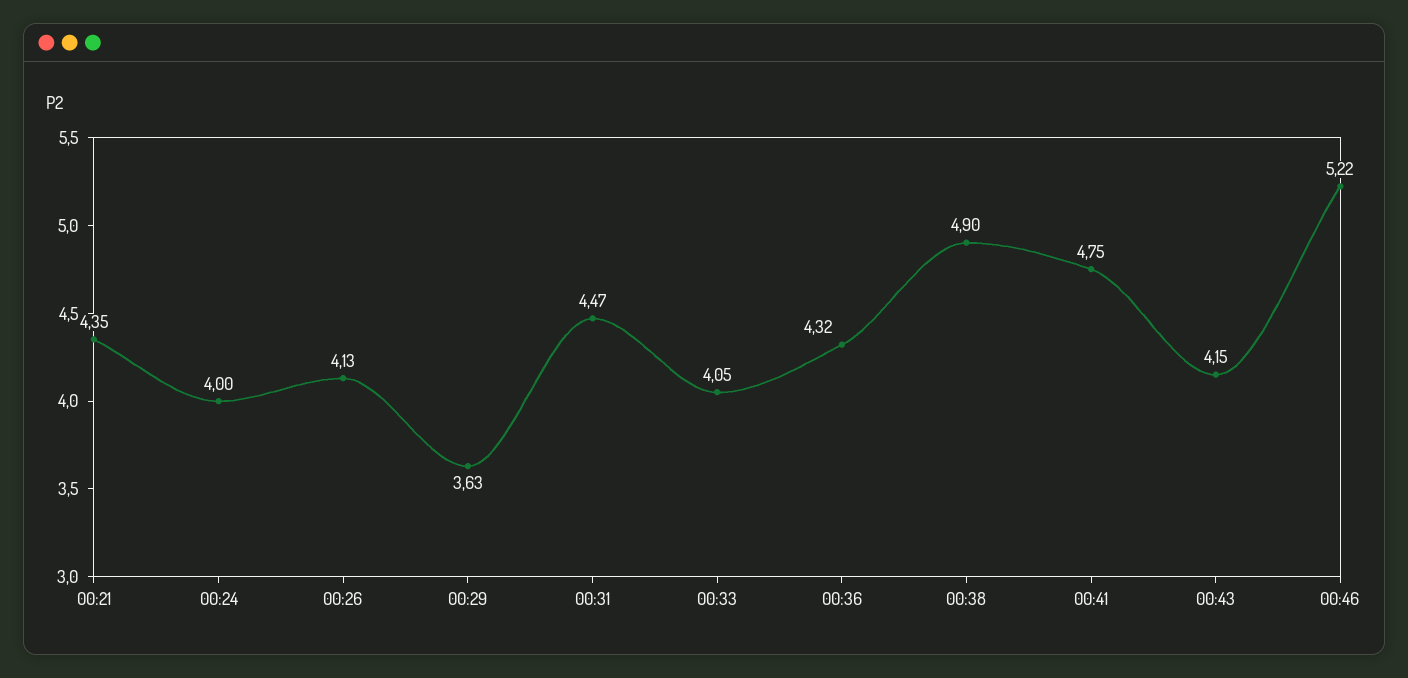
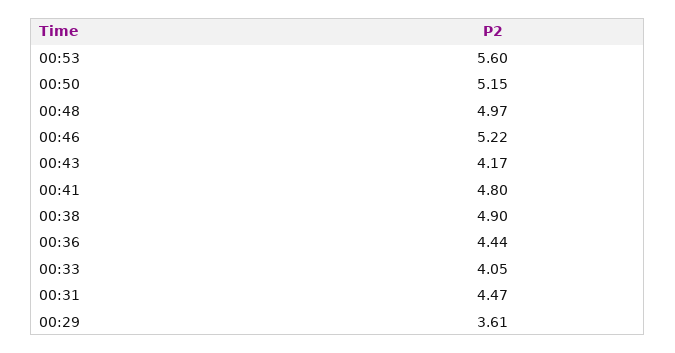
00:21: 4.35 -> none
00:24: 4 -> none
00:26: 4.13 -> none
00:29: 3.63 -> 3.61
00:36: 4.32 -> 4.44
00:41: 4.75 -> 4.8
00:43: 4.15 -> 4.17
00:53: none -> 5.6
00:50: none -> 5.15
00:48: none -> 4.97

